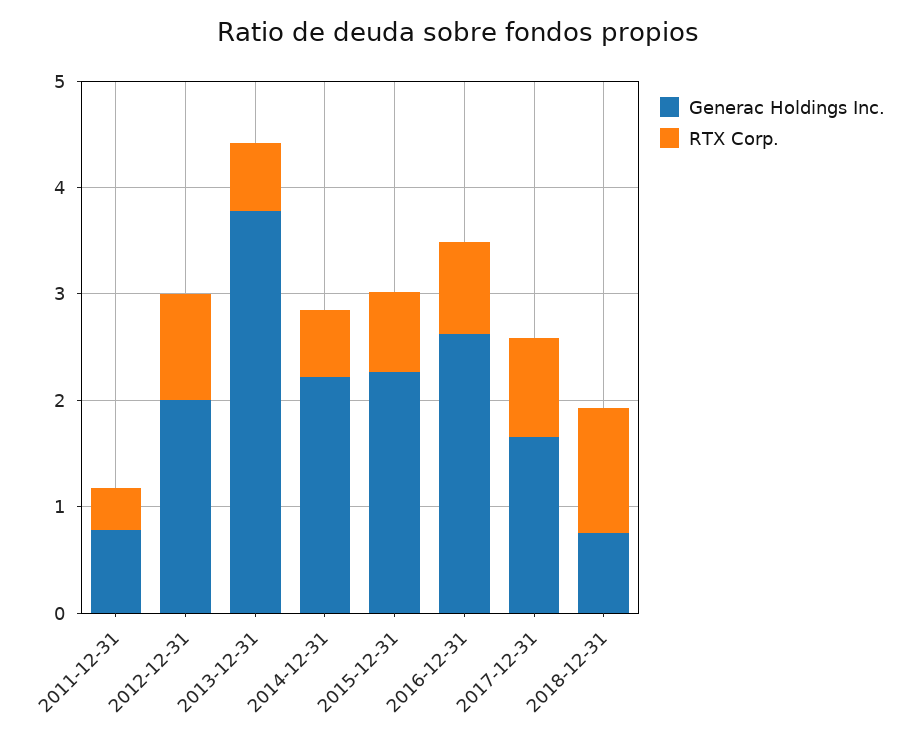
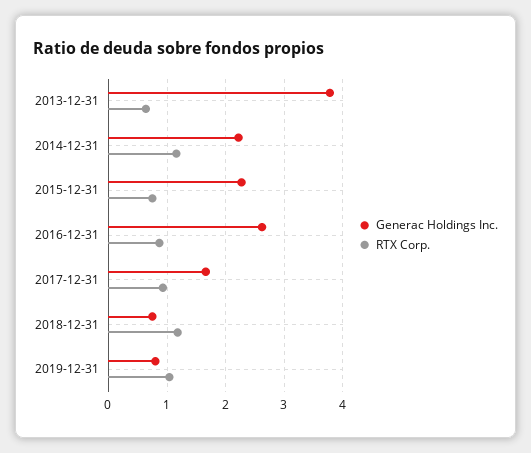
Generac Holdings Inc., 2011-12-31: 0.8 -> none
RTX Corp., 2011-12-31: 0.4 -> none
Generac Holdings Inc., 2012-12-31: 2 -> none
RTX Corp., 2012-12-31: 1 -> none
RTX Corp., 2014-12-31: 0.6 -> 1.2
Generac Holdings Inc., 2019-12-31: none -> 0.8
RTX Corp., 2019-12-31: none -> 1

